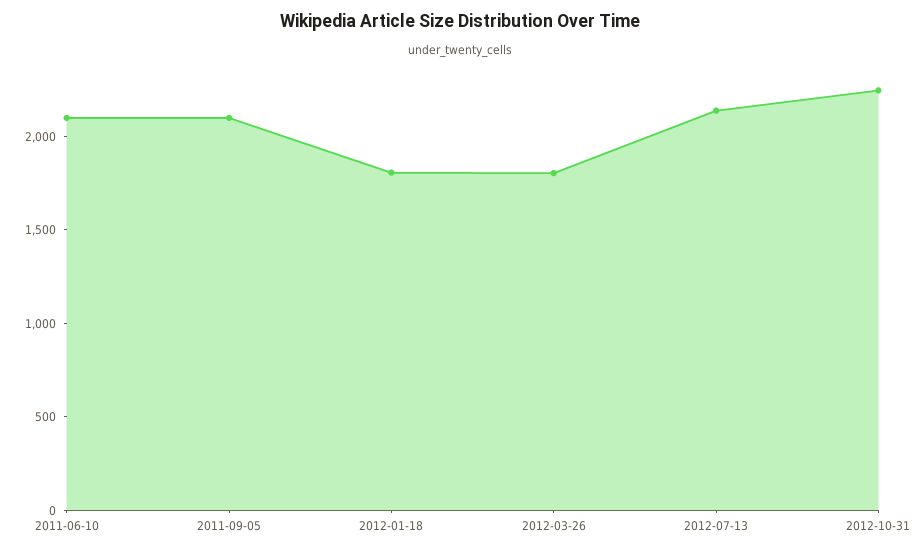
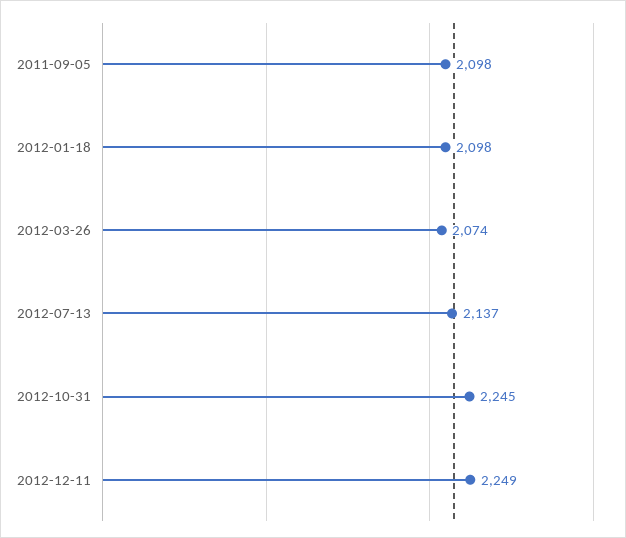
2011-06-10: 2100 -> none
2012-01-18: 1800 -> 2098
2012-03-26: 1800 -> 2074
2012-12-11: none -> 2249

